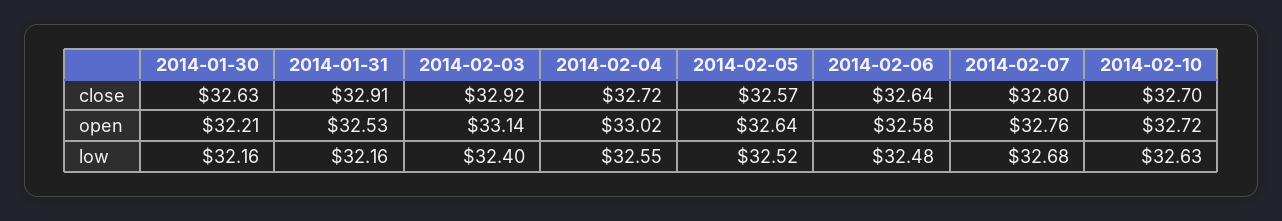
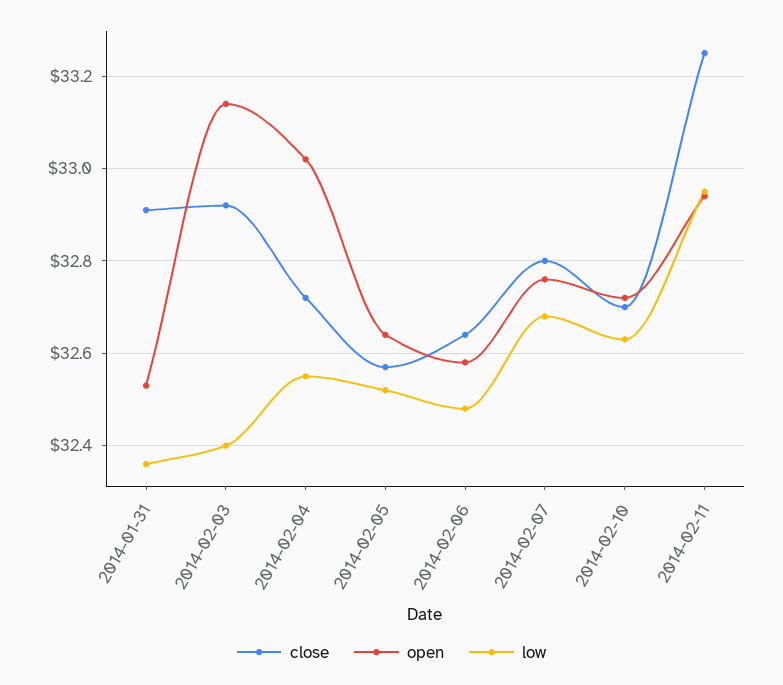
close, 2014-01-30: 32.63 -> none
open, 2014-01-30: 32.21 -> none
low, 2014-01-30: 32.16 -> none
low, 2014-01-31: 32.16 -> 32.35
close, 2014-02-11: none -> 33.25
open, 2014-02-11: none -> 32.95
low, 2014-02-11: none -> 32.95

